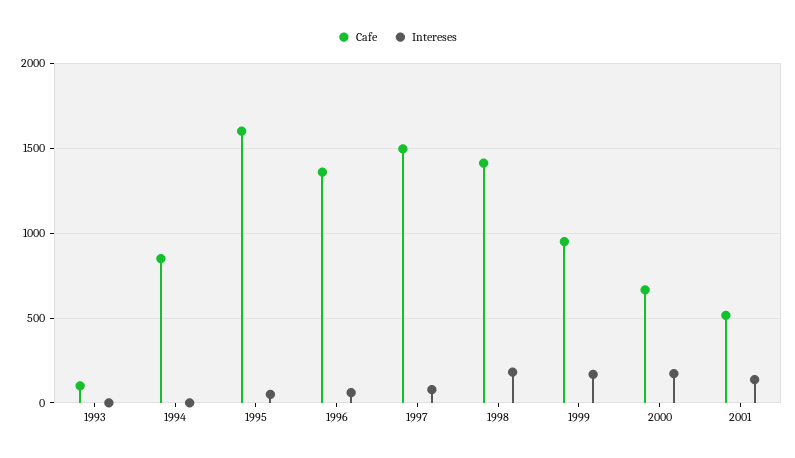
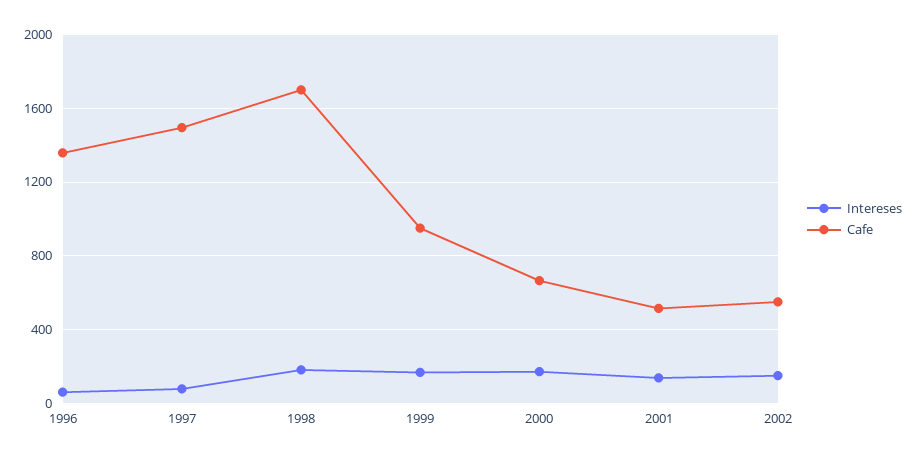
Cafe, 1993: 100 -> none
Intereses, 1993: 0 -> none
Cafe, 1994: 850 -> none
Intereses, 1994: 0 -> none
Cafe, 1995: 1600 -> none
Intereses, 1995: 50 -> none
Cafe, 1998: 1400 -> 1700
Intereses, 2002: none -> 150
Cafe, 2002: none -> 550

